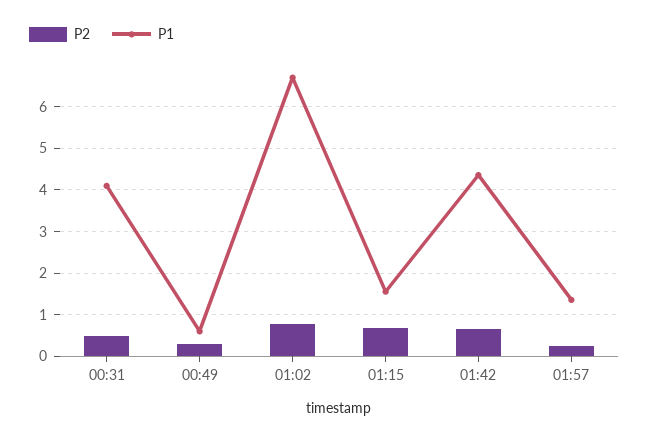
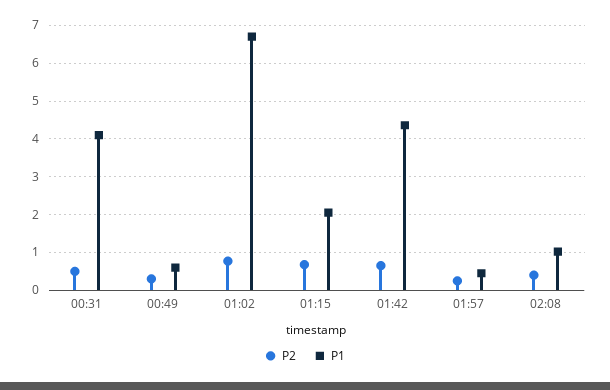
P1, 01:15: 1.6 -> 2
P1, 01:57: 1.4 -> 0.4
P2, 02:08: none -> 0.4
P1, 02:08: none -> 1

